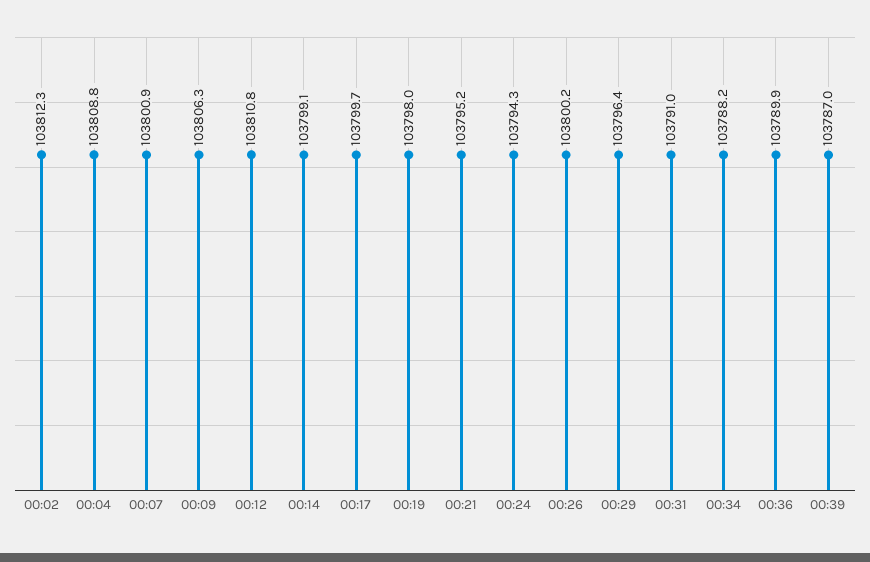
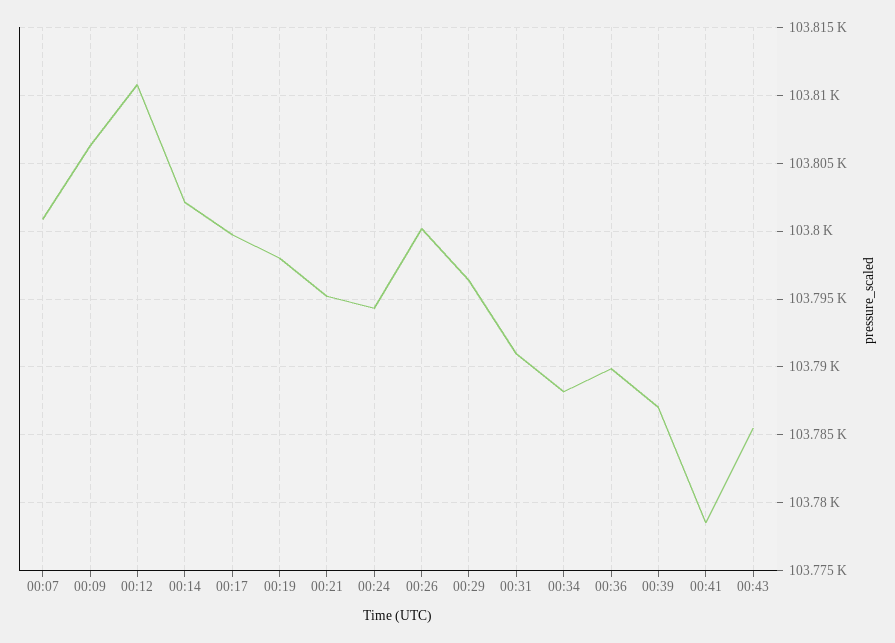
00:02: 103812.3 -> none
00:04: 103808.8 -> none
00:14: 103799.1 -> 103802
00:41: none -> 103778.5
00:43: none -> 103785.5

